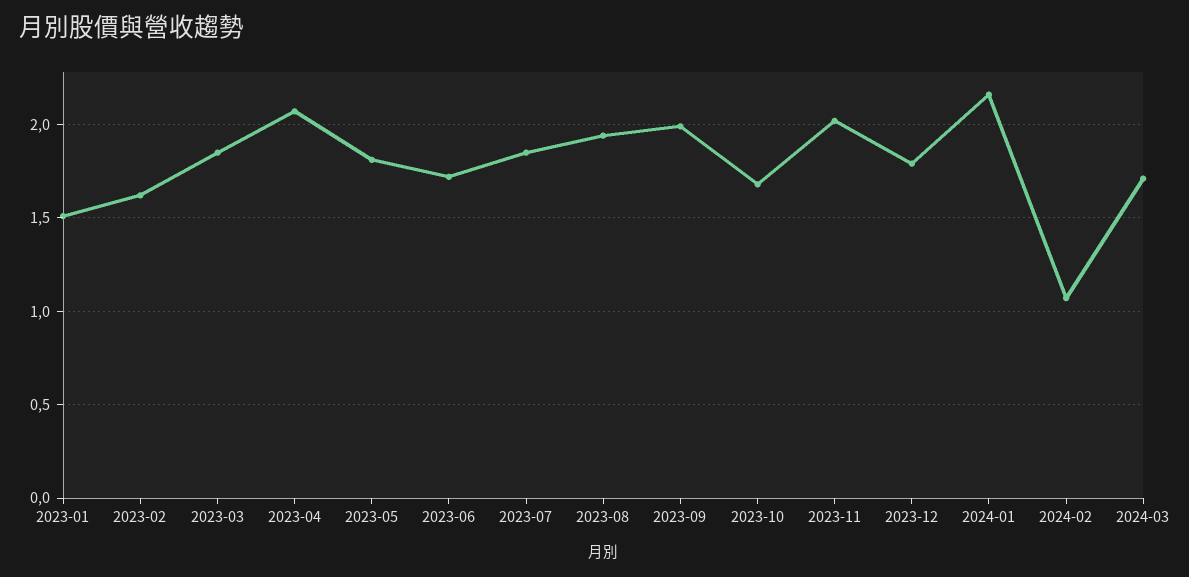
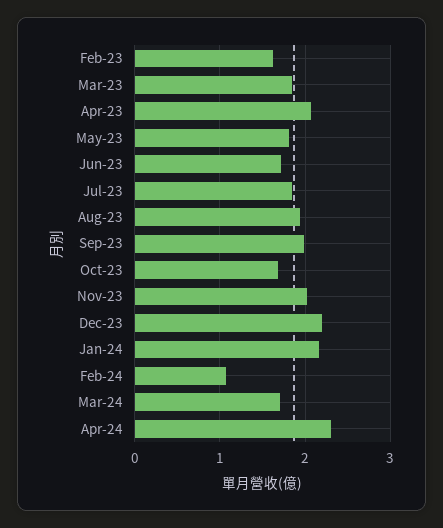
2023-01: 1.5 -> none
2023-12: 1.8 -> 2.2
Apr-24: none -> 2.3

